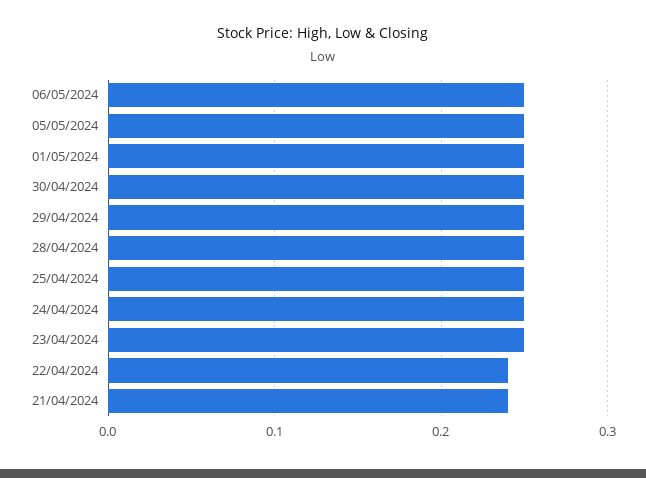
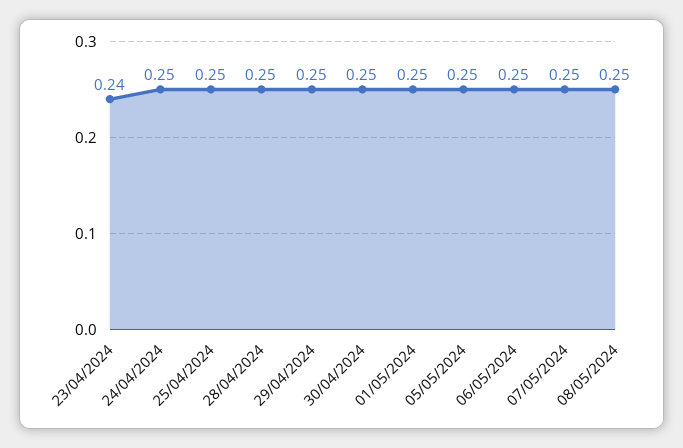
23/04/2024: 0.25 -> 0.24
22/04/2024: 0.24 -> none
21/04/2024: 0.24 -> none
07/05/2024: none -> 0.25
08/05/2024: none -> 0.25

